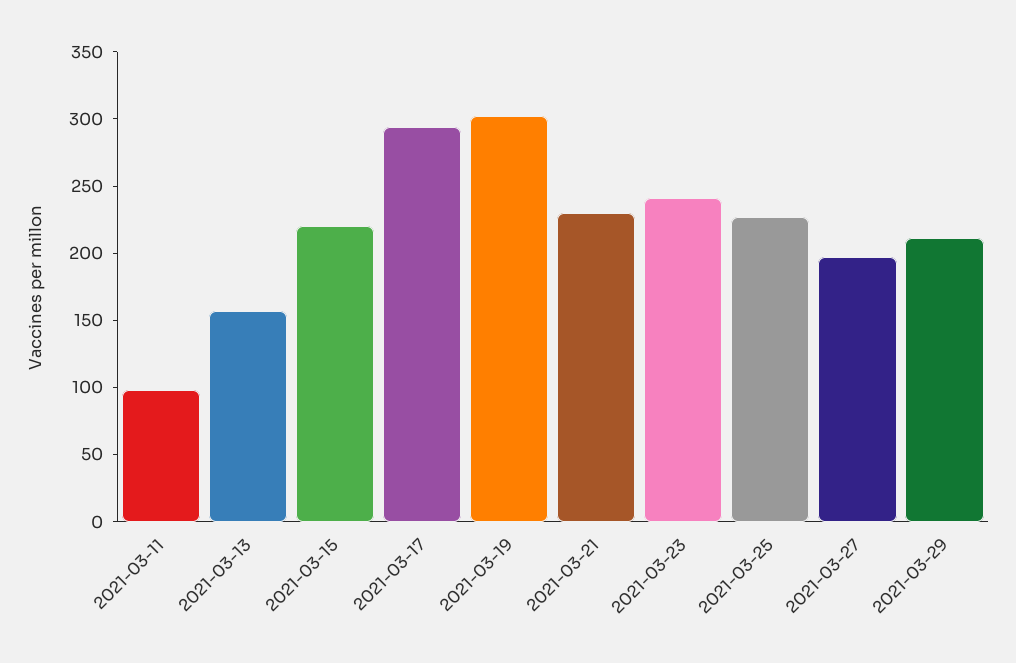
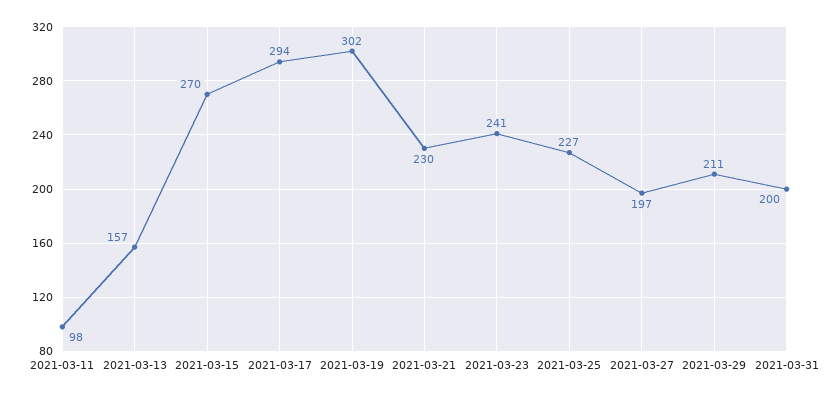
2021-03-15: 220 -> 270
2021-03-31: none -> 200

